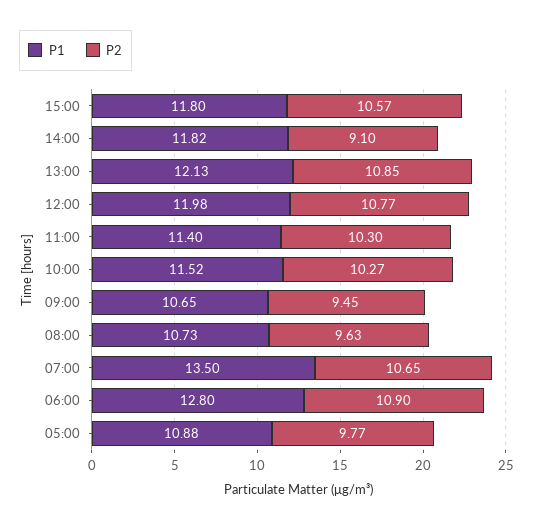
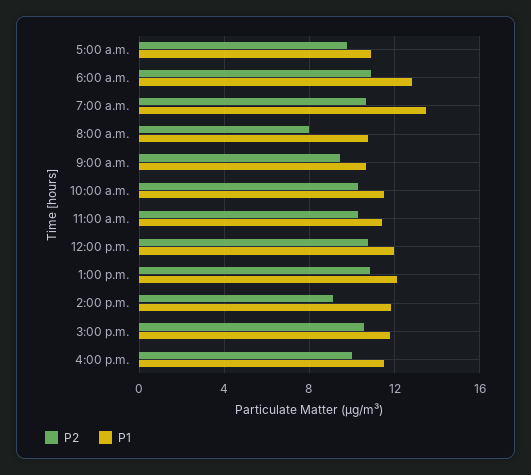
P2, 08:00: 9.63 -> 8
P2, 4:00 p.m.: none -> 10
P1, 4:00 p.m.: none -> 11.5

